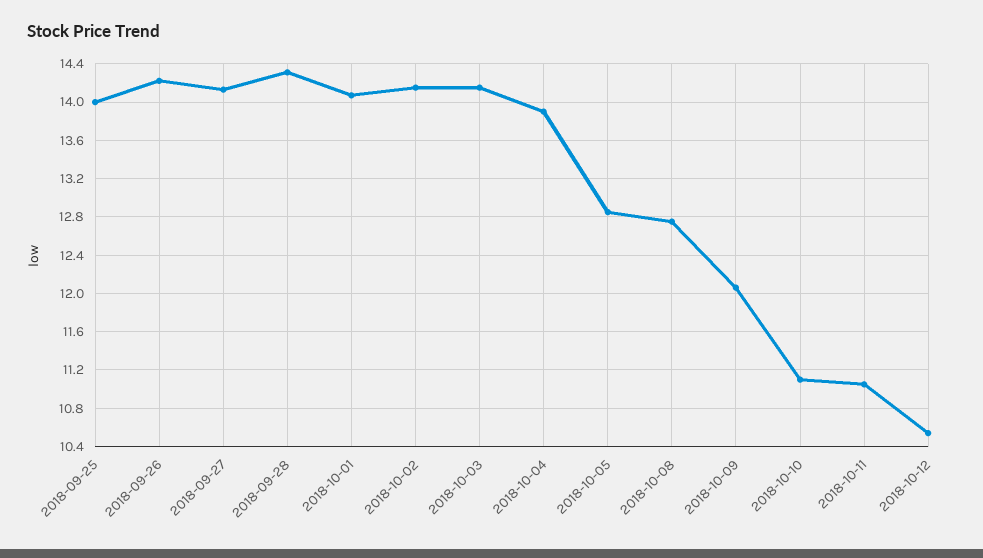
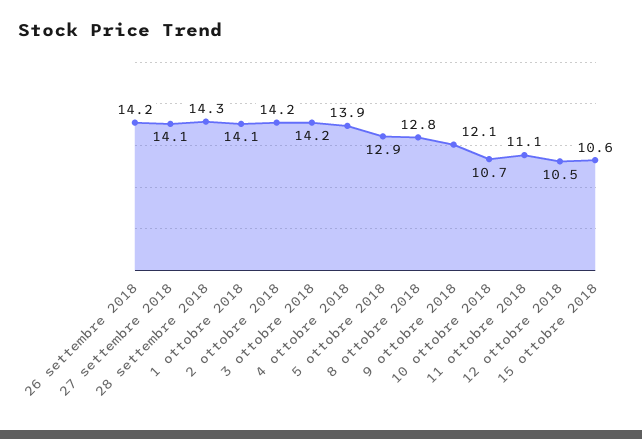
2018-09-25: 14 -> none
2018-10-10: 11.1 -> 10.7
15 ottobre 2018: none -> 10.6

